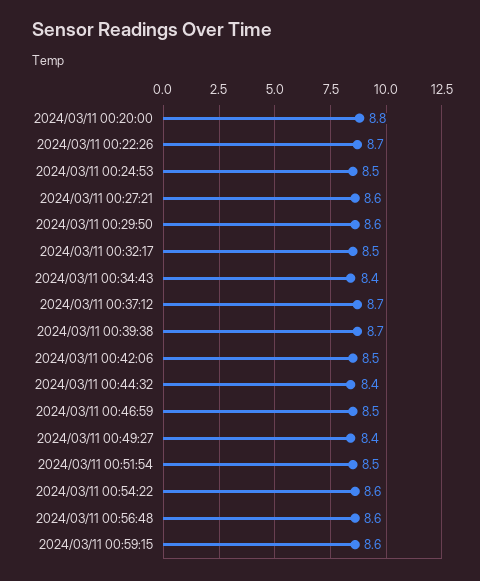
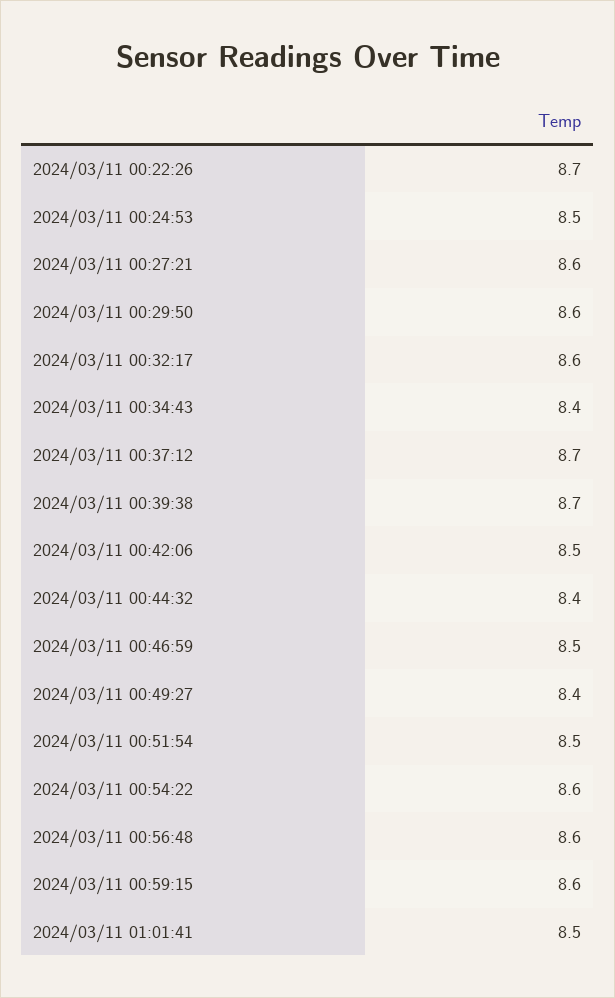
2024/03/11 00:20:00: 8.8 -> none
2024/03/11 00:32:17: 8.5 -> 8.6
2024/03/11 01:01:41: none -> 8.5

